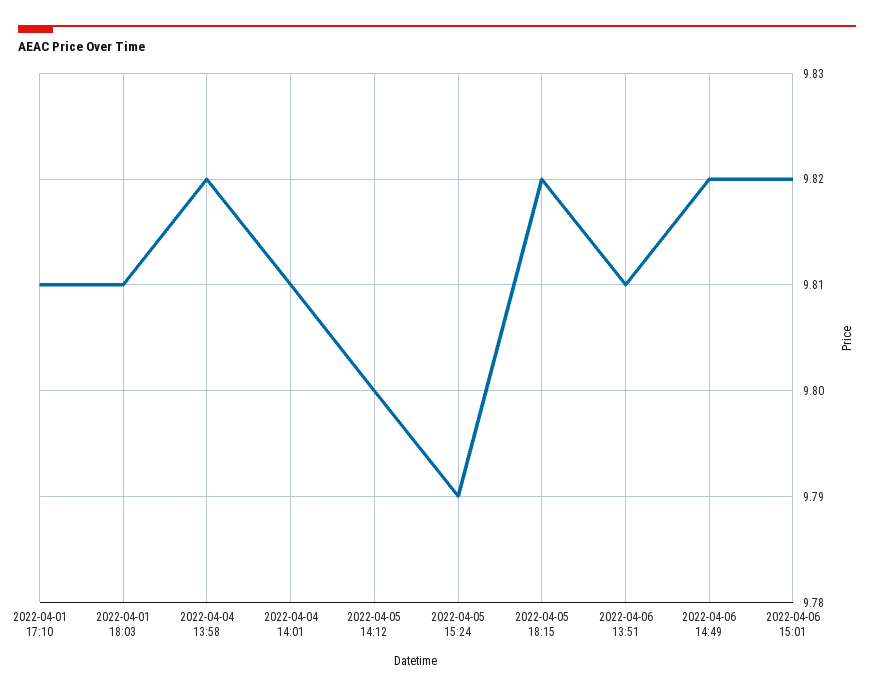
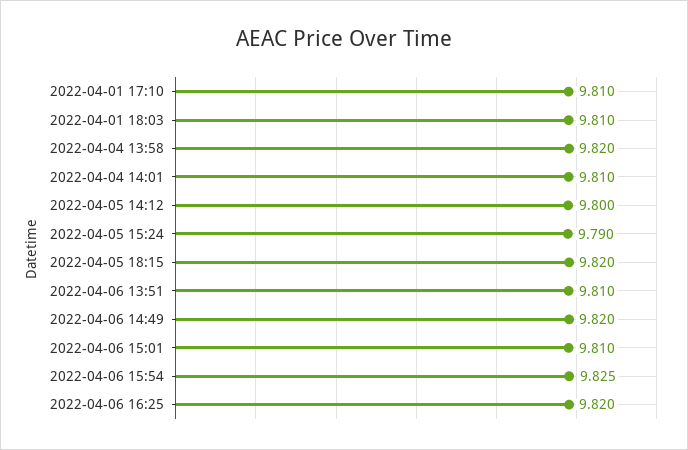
2022-04-06 15:01: 9.82 -> 9.81
2022-04-06 15:54: none -> 9.825
2022-04-06 16:25: none -> 9.82

